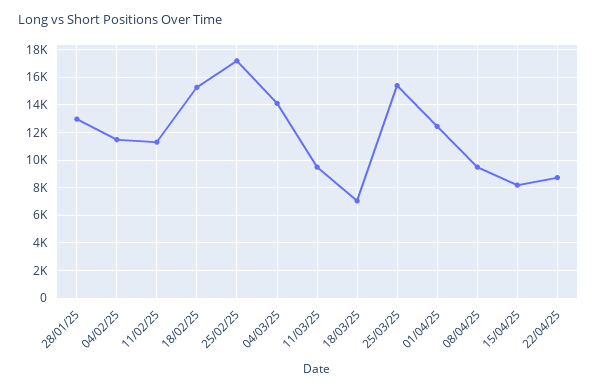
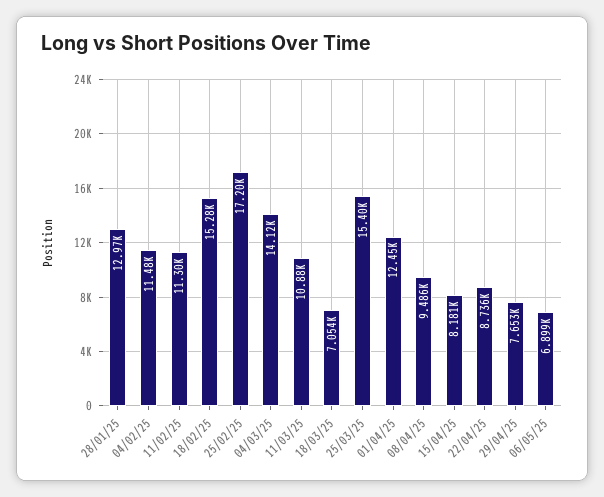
11/03/25: 9500 -> 10880
29/04/25: none -> 7653
06/05/25: none -> 6899

